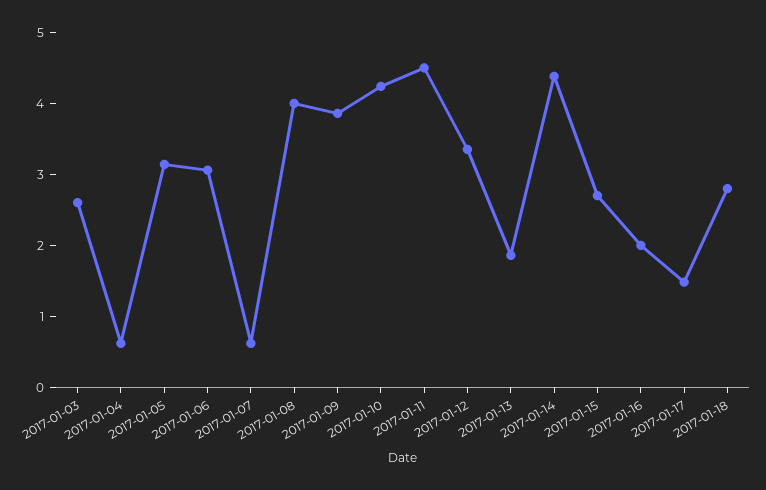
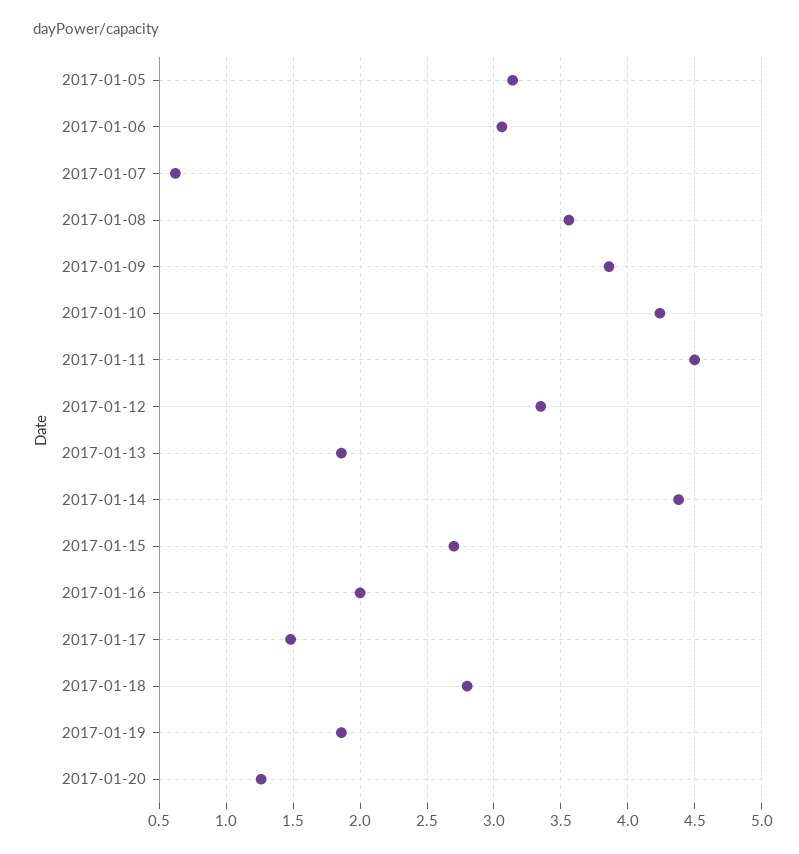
2017-01-03: 2.6 -> none
2017-01-04: 0.6 -> none
2017-01-08: 4 -> 3.55
2017-01-19: none -> 1.85
2017-01-20: none -> 1.25

